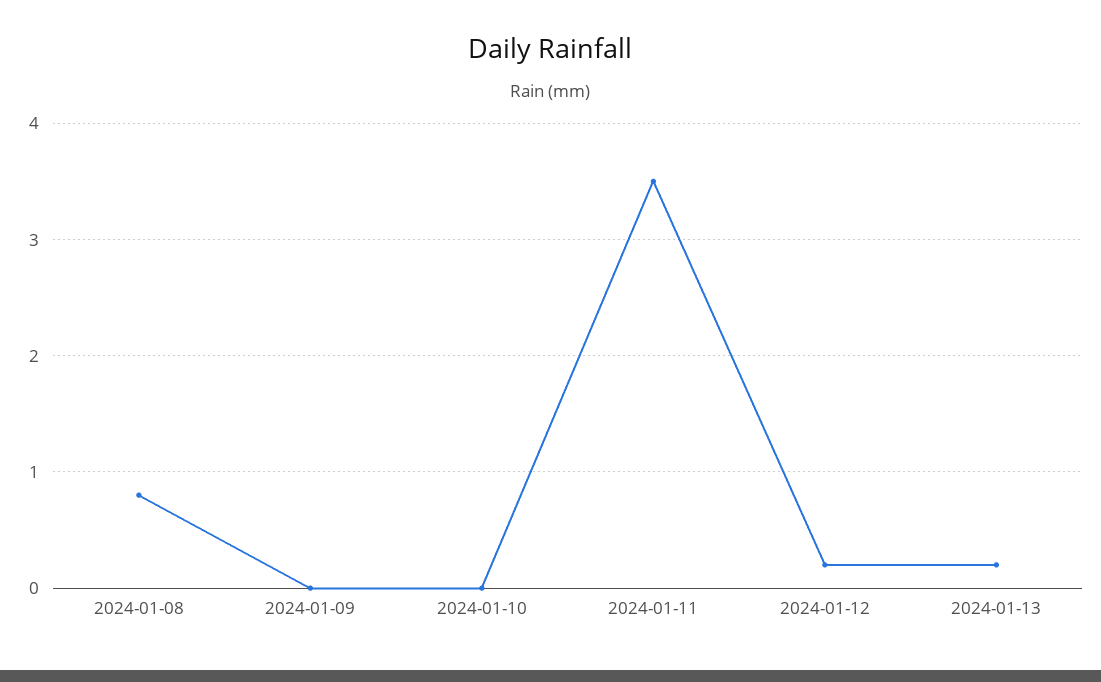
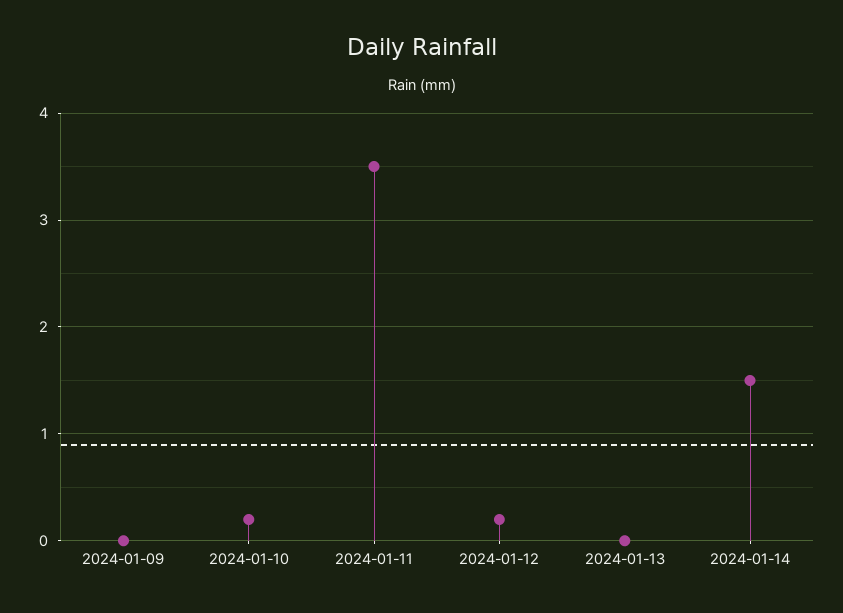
2024-01-08: 0.8 -> none
2024-01-10: 0 -> 0.2
2024-01-13: 0.2 -> 0
2024-01-14: none -> 1.5

